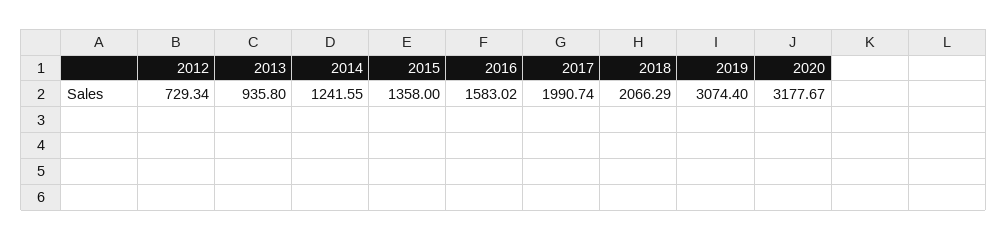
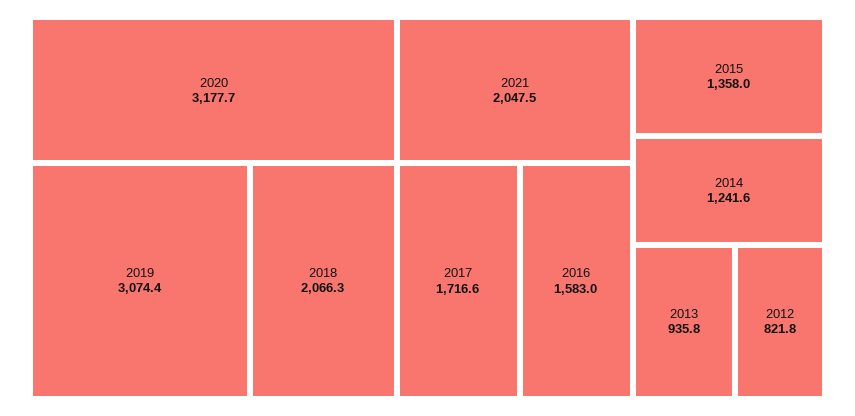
2012: 729.34 -> 821.8
2017: 1990.74 -> 1716.6
2021: none -> 2047.5

